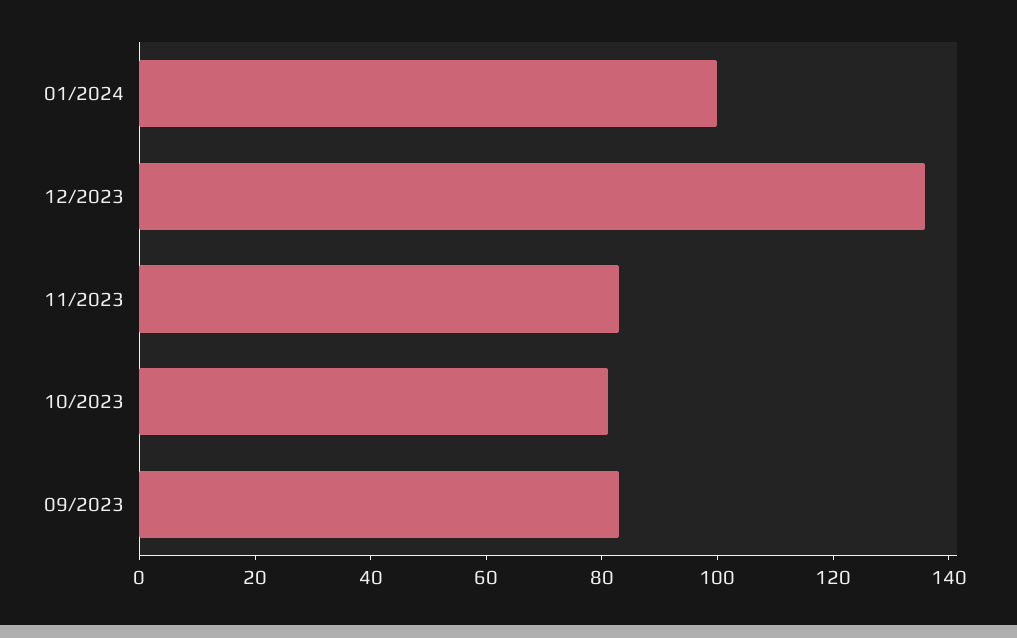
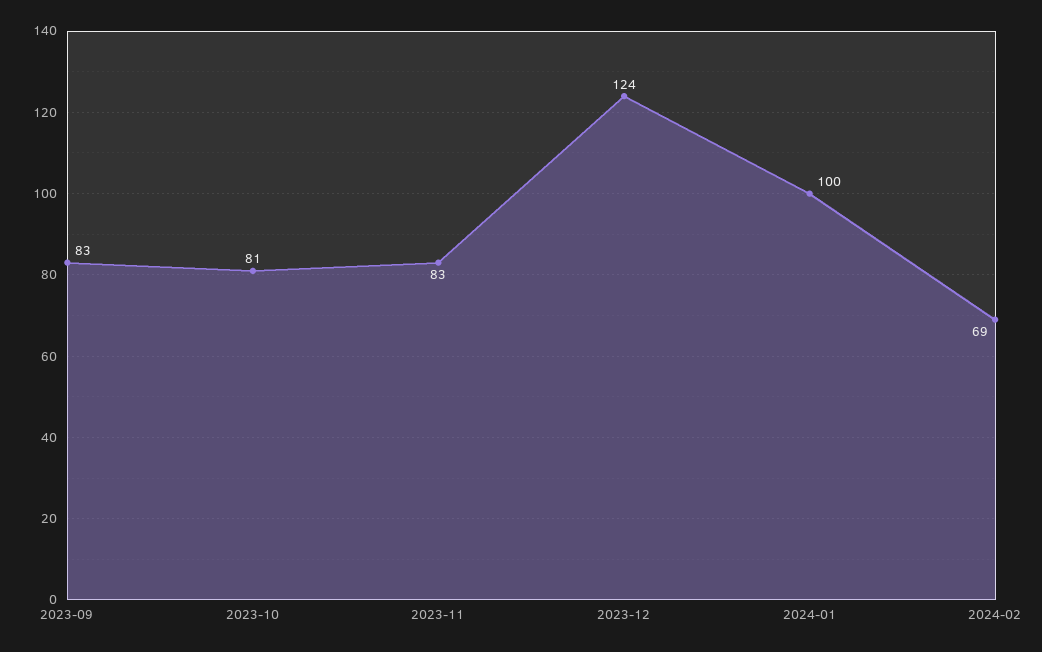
12/2023: 135 -> 124
2024-02: none -> 69

